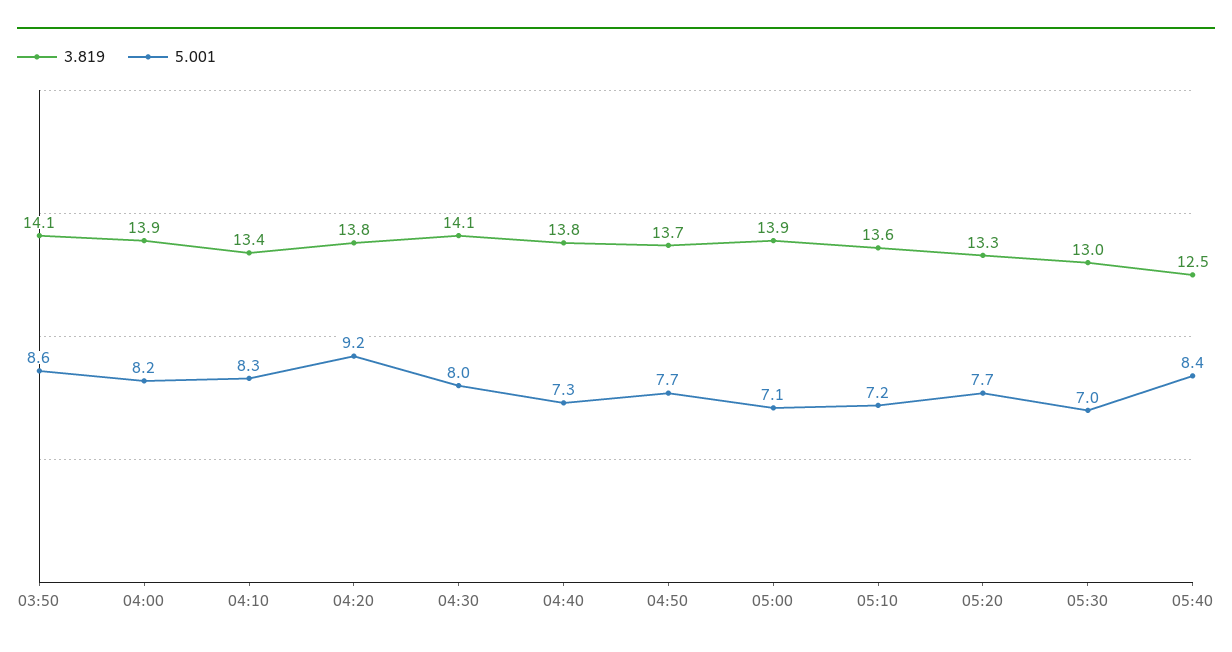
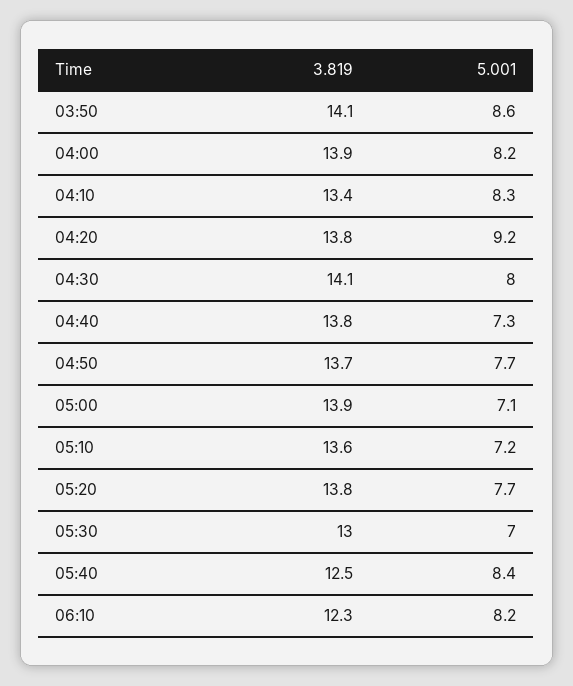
3.819, 05:20: 13.3 -> 13.8
3.819, 06:10: none -> 12.3
5.001, 06:10: none -> 8.2

